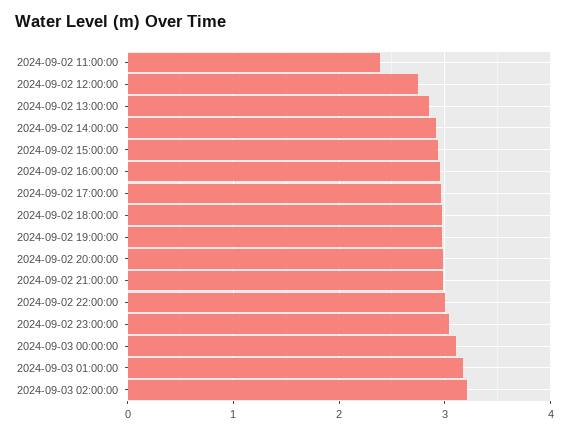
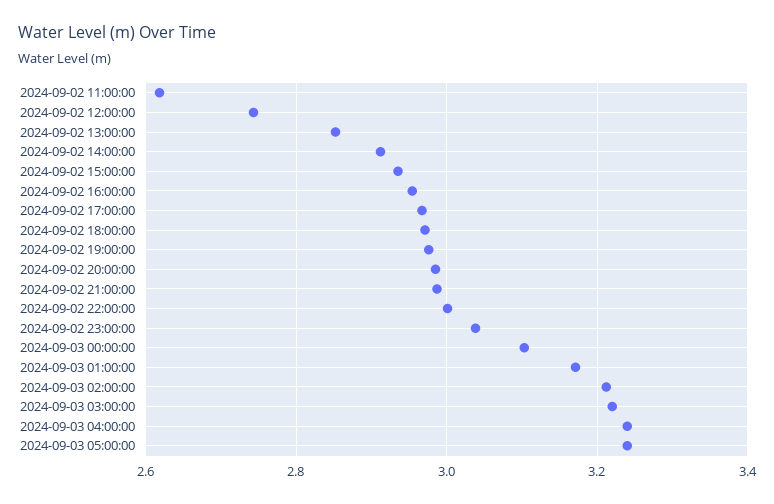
2024-09-02 11:00:00: 2.4 -> 2.62
2024-09-03 03:00:00: none -> 3.22
2024-09-03 04:00:00: none -> 3.24
2024-09-03 05:00:00: none -> 3.24

